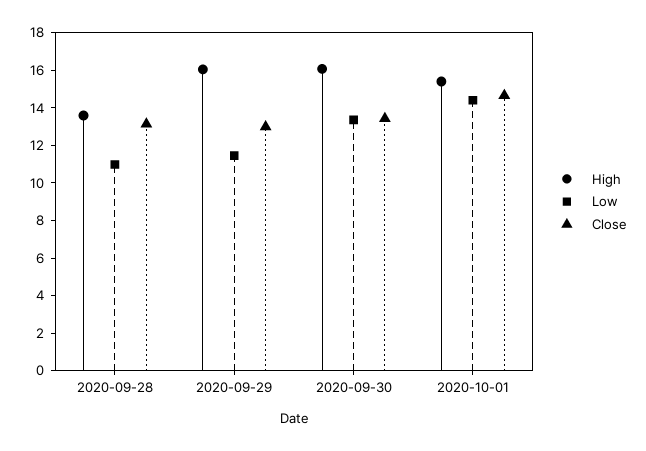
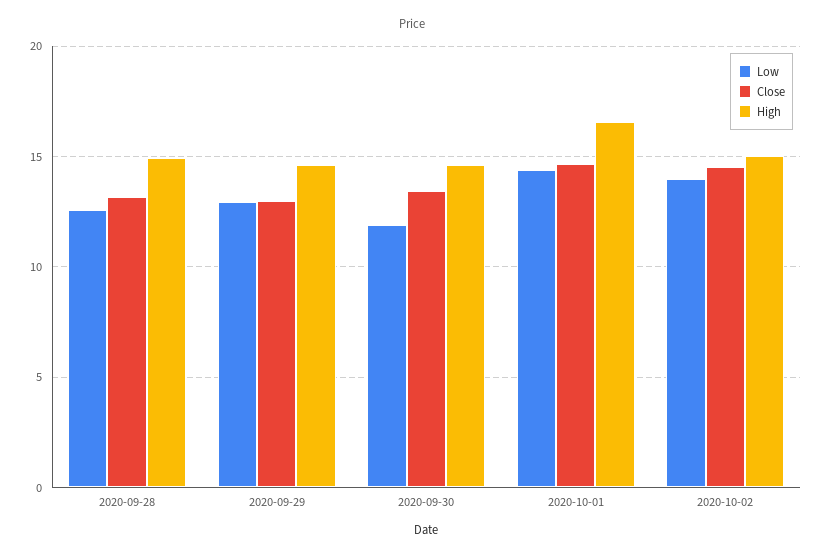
High, 2020-09-28: 13.5 -> 15
Low, 2020-09-28: 11 -> 12.5
High, 2020-09-29: 16 -> 14.5
Low, 2020-09-29: 11.5 -> 13
High, 2020-09-30: 16 -> 14.5
Low, 2020-09-30: 13.5 -> 12
High, 2020-10-01: 15.5 -> 16.5
Low, 2020-10-02: none -> 14
Close, 2020-10-02: none -> 14.5
High, 2020-10-02: none -> 15

